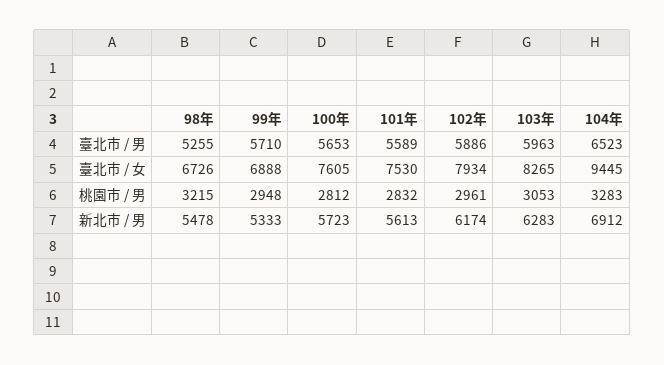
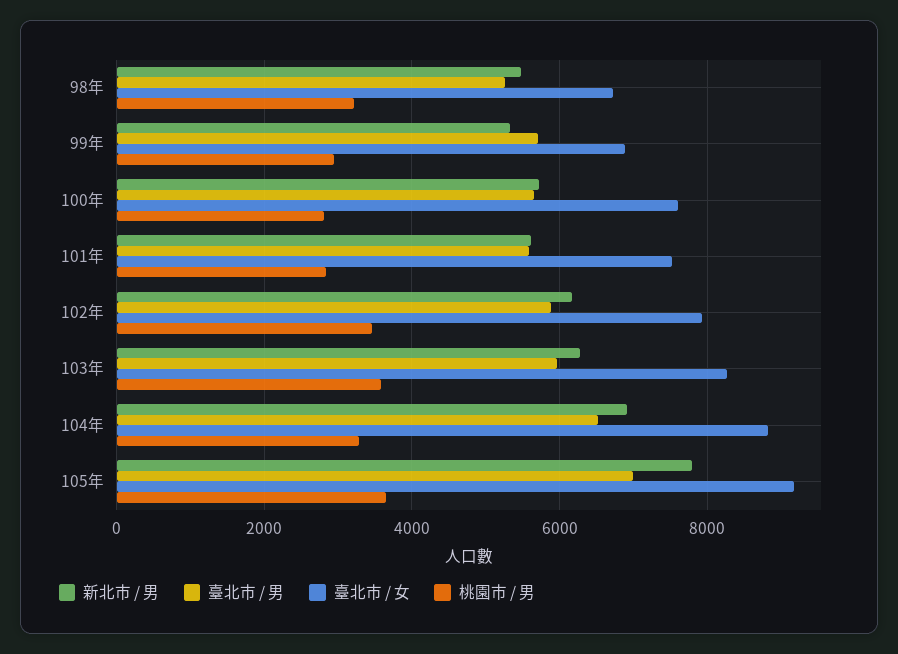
臺北市 / 女, 104年: 9445 -> 8800
桃園市 / 男, 102年: 2961 -> 3400
桃園市 / 男, 103年: 3053 -> 3600
新北市 / 男, 105年: none -> 7800
臺北市 / 男, 105年: none -> 7000
臺北市 / 女, 105年: none -> 9200
桃園市 / 男, 105年: none -> 3600

